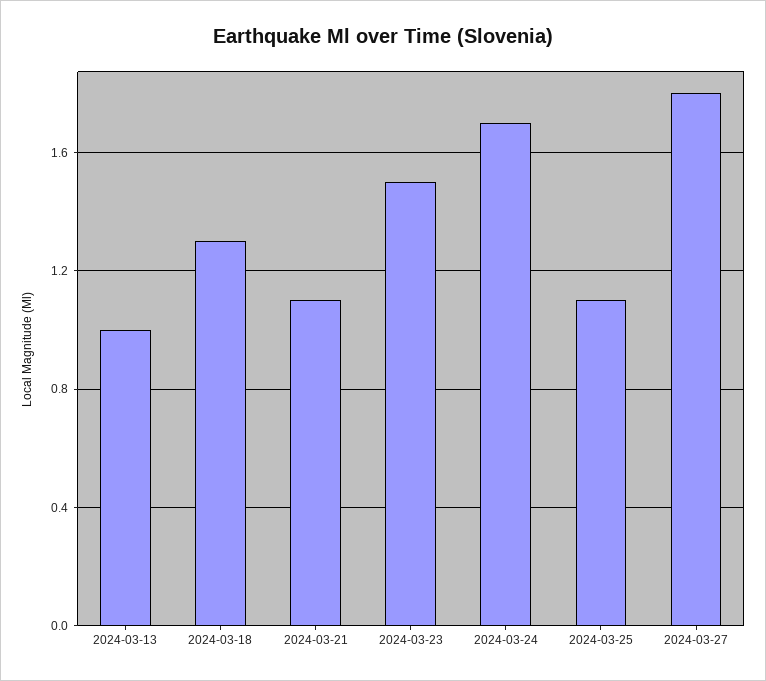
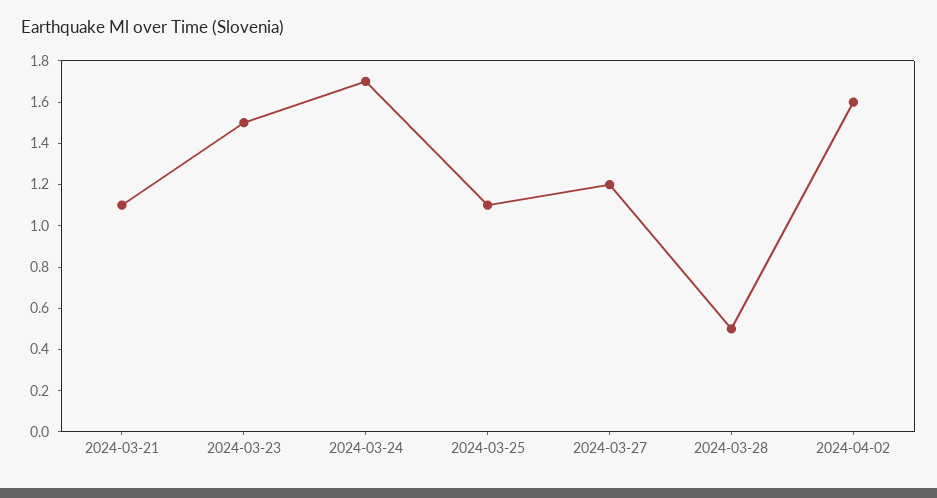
2024-03-13: 1 -> none
2024-03-18: 1.3 -> none
2024-03-27: 1.8 -> 1.2
2024-03-28: none -> 0.5
2024-04-02: none -> 1.6

